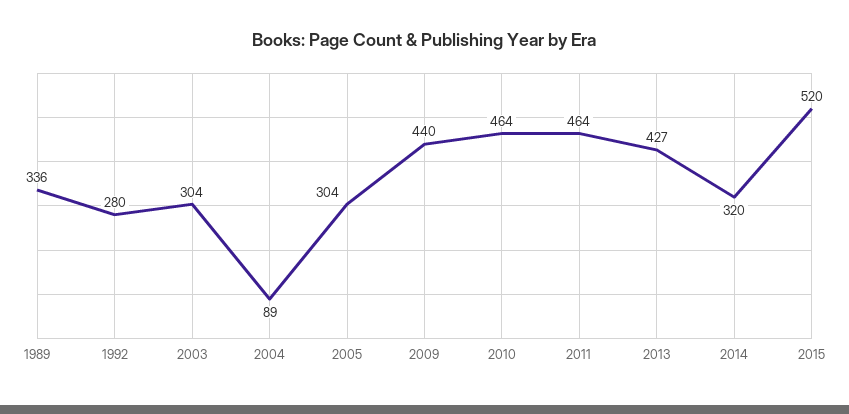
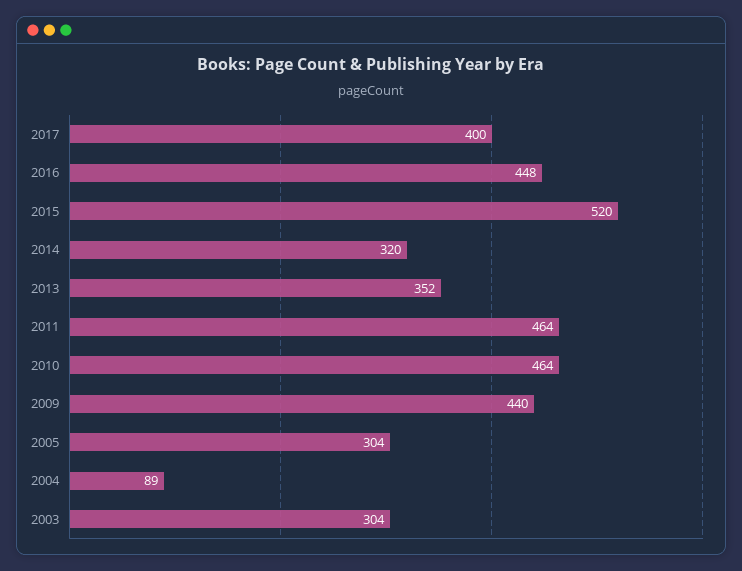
1989: 336 -> none
1992: 280 -> none
2013: 427 -> 352
2017: none -> 400
2016: none -> 448

